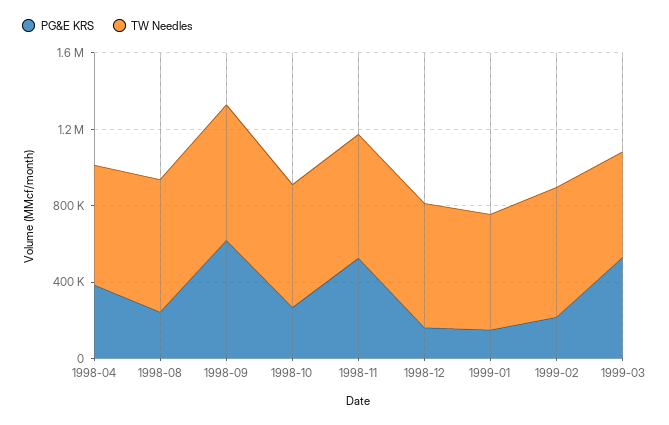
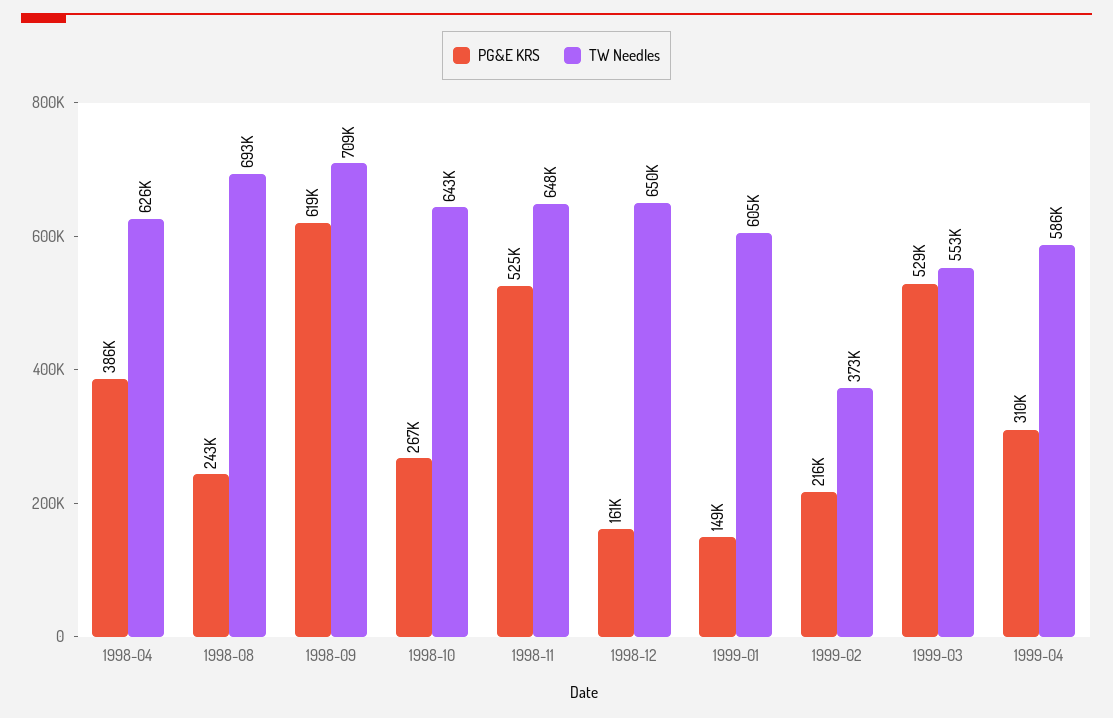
TW Needles, 1999-02: 700000 -> 373000
PG&E KRS, 1999-04: none -> 310000
TW Needles, 1999-04: none -> 586000

